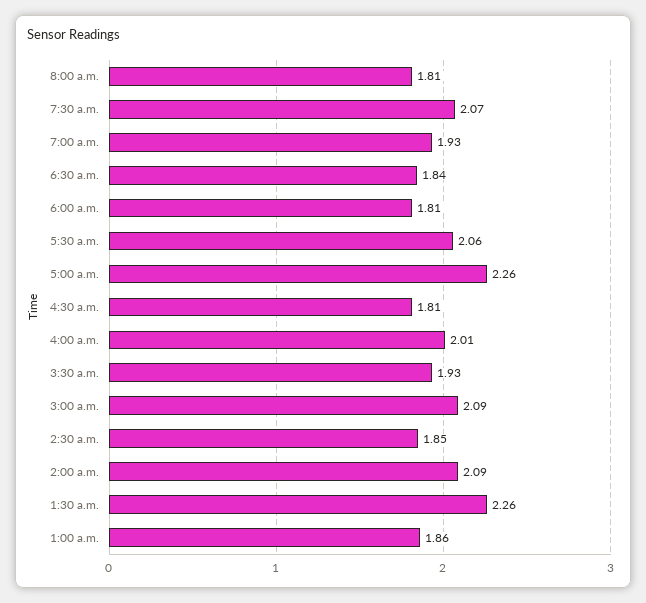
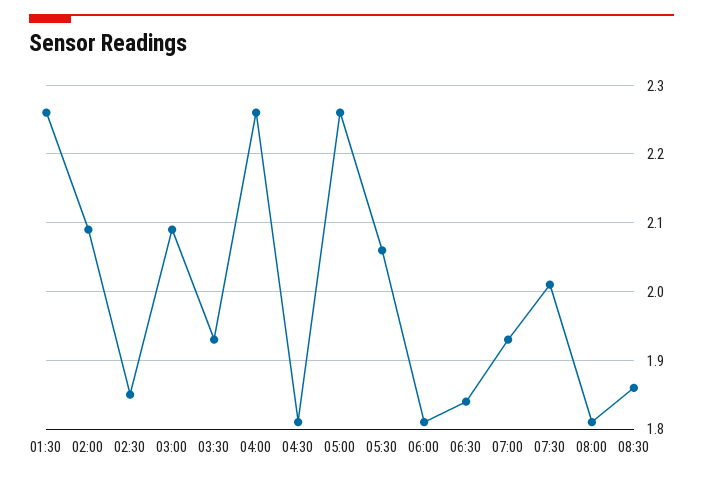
7:30 a.m.: 2.07 -> 2.01
4:00 a.m.: 2.01 -> 2.26
1:00 a.m.: 1.86 -> none
08:30: none -> 1.86

